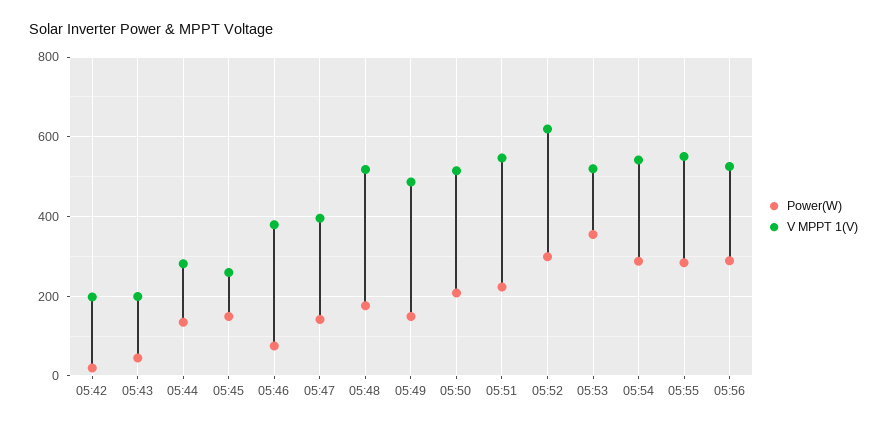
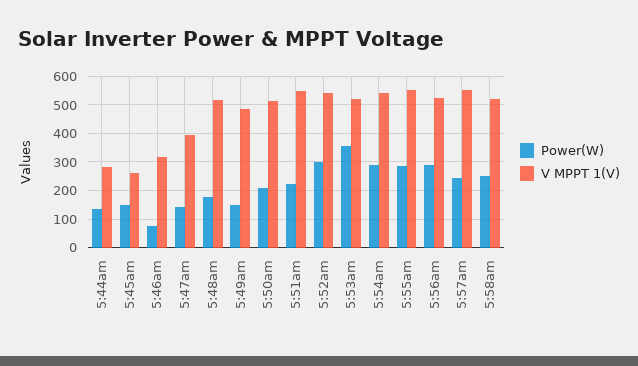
Power(W), 05:42: 20 -> none
V MPPT 1(V), 05:42: 200 -> none
Power(W), 05:43: 40 -> none
V MPPT 1(V), 05:43: 200 -> none
V MPPT 1(V), 05:46: 380 -> 325
V MPPT 1(V), 05:52: 620 -> 550
Power(W), 5:57am: none -> 250
V MPPT 1(V), 5:57am: none -> 550
Power(W), 5:58am: none -> 250
V MPPT 1(V), 5:58am: none -> 525

